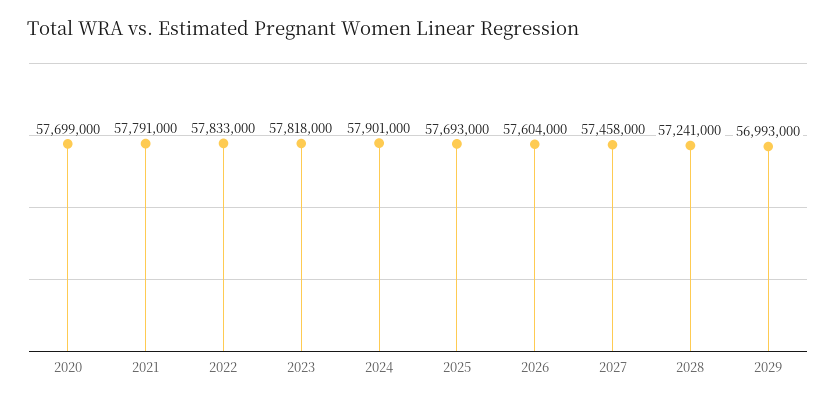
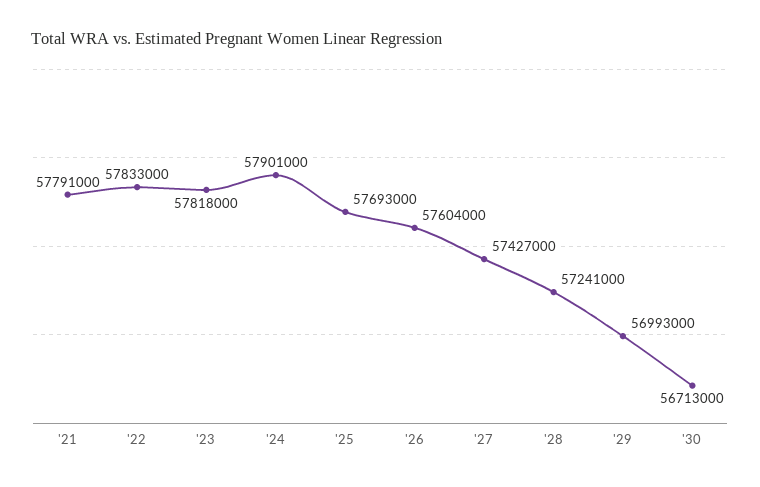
2020: 57699000 -> none
2027: 57458000 -> 57427000
'30: none -> 56713000

